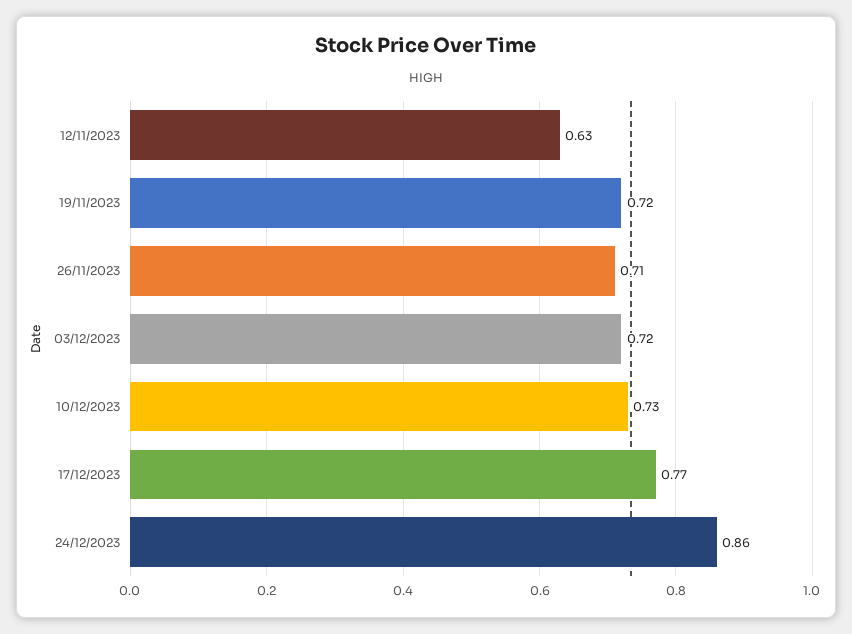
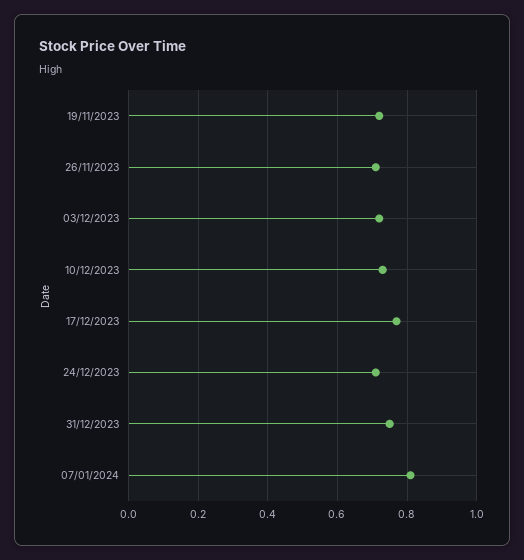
12/11/2023: 0.63 -> none
24/12/2023: 0.86 -> 0.7
31/12/2023: none -> 0.75
07/01/2024: none -> 0.8

